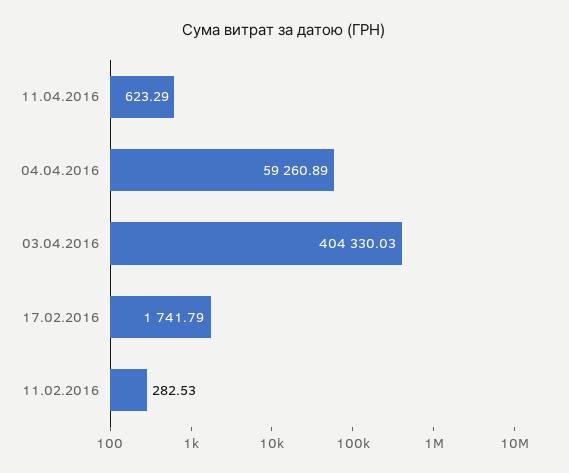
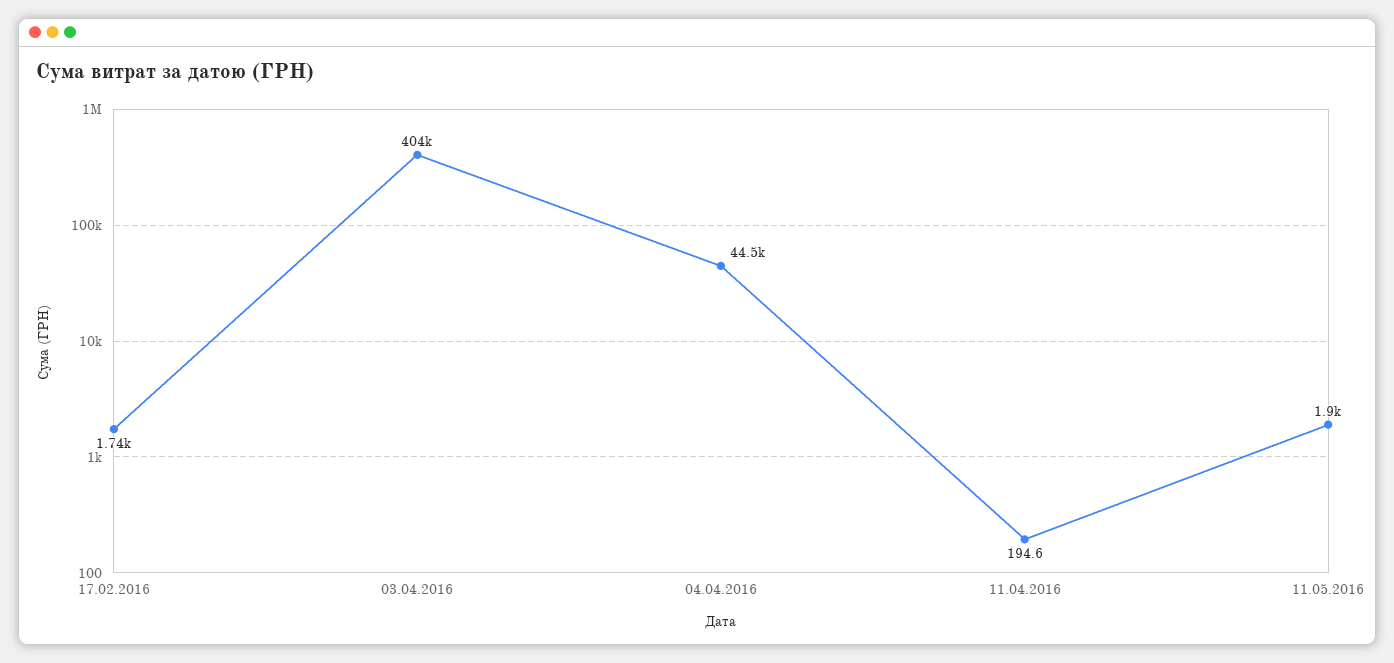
11.04.2016: 623.29 -> 194.6
04.04.2016: 59260.89 -> 44500
11.02.2016: 282.53 -> none
11.05.2016: none -> 1900

